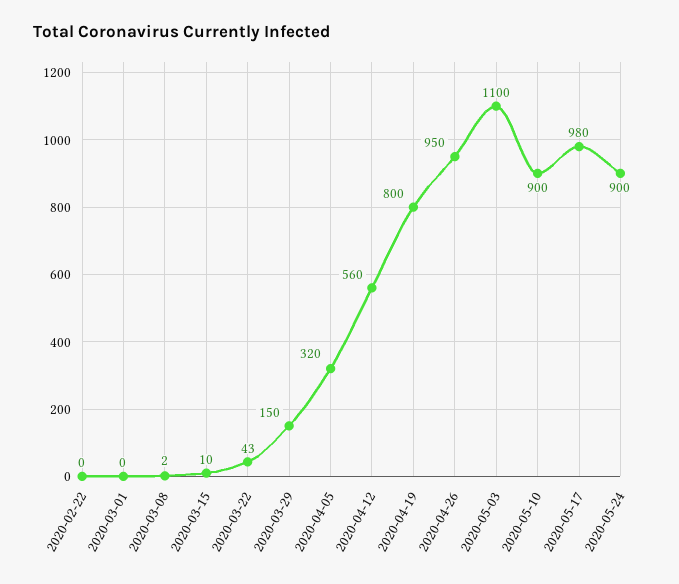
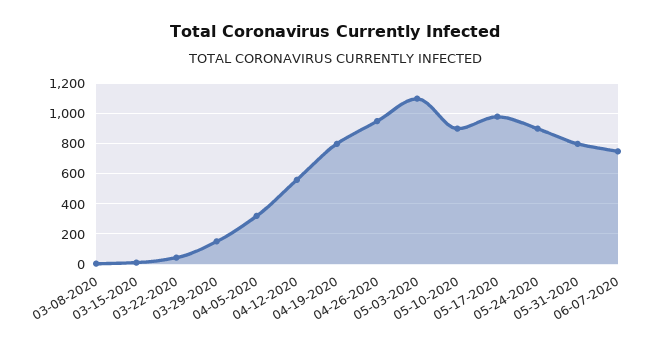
2020-02-22: 0 -> none
2020-03-01: 0 -> none
05-31-2020: none -> 800
06-07-2020: none -> 750

